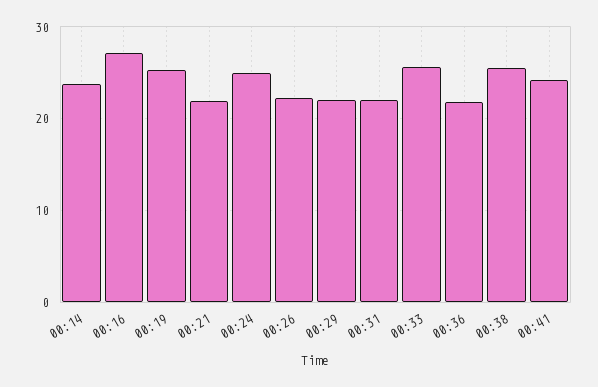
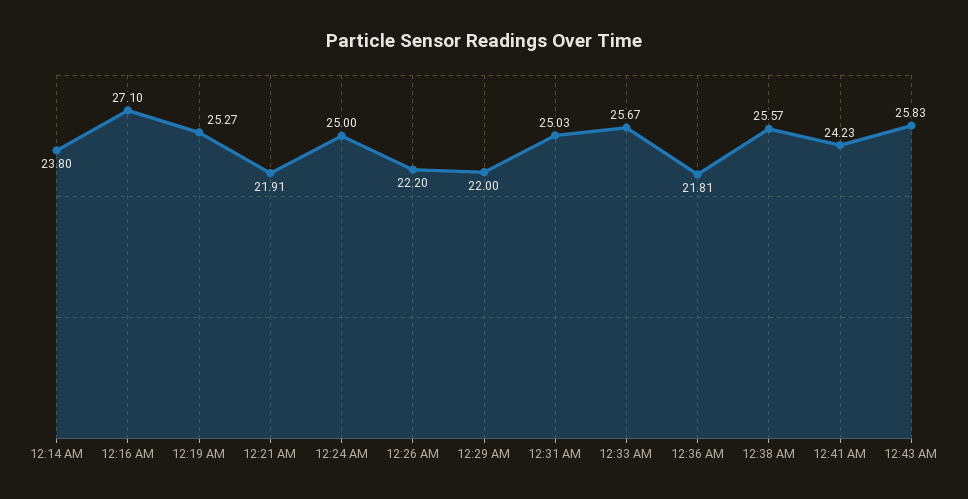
00:31: 22 -> 25.03
12:43 AM: none -> 25.83

